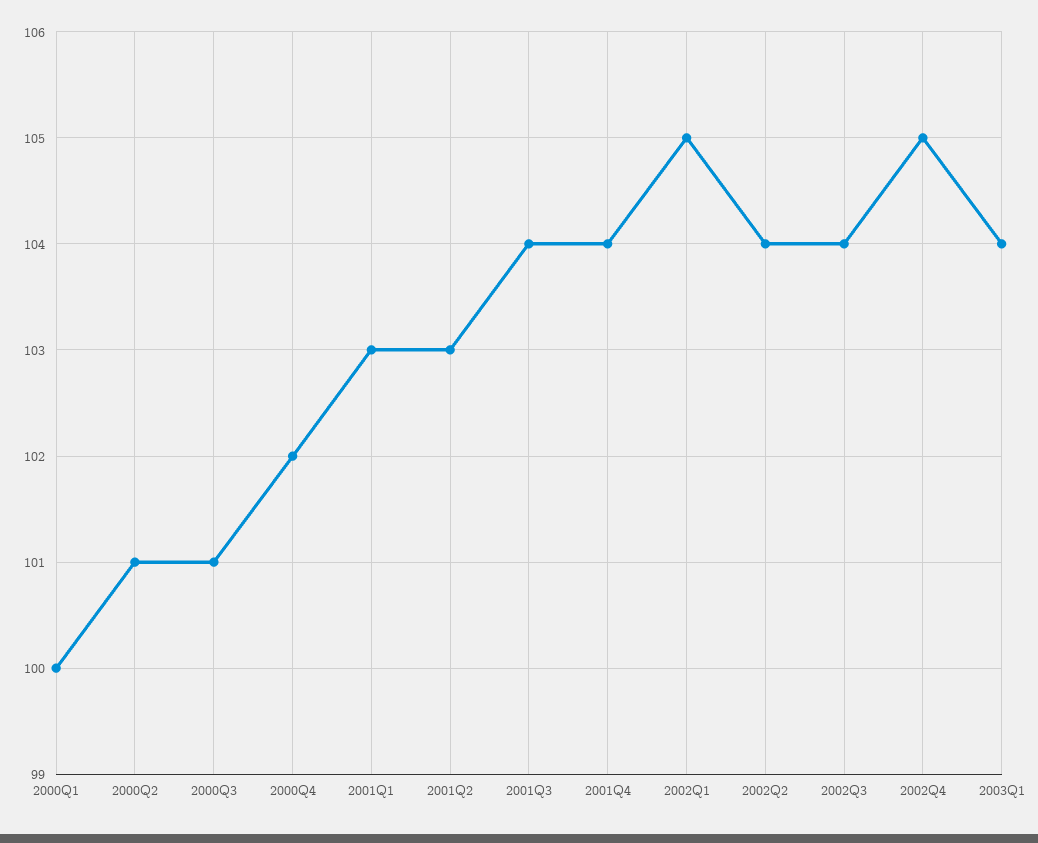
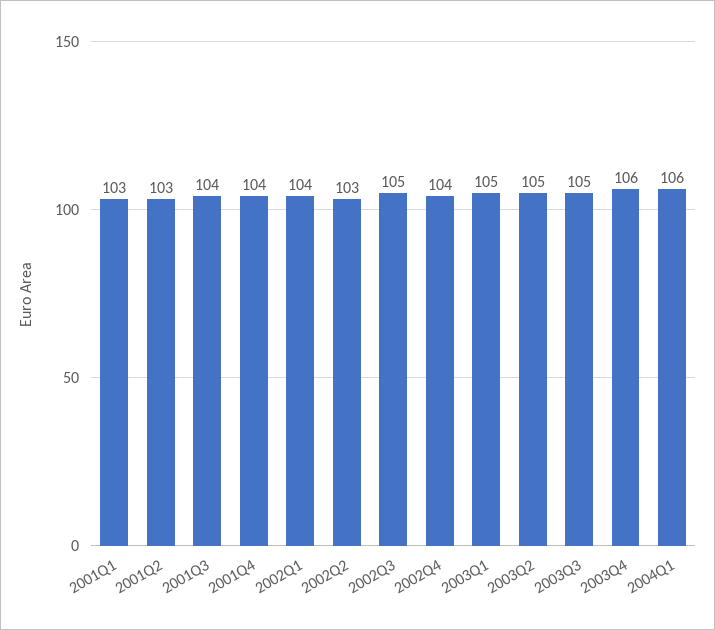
2000Q1: 100 -> none
2000Q2: 101 -> none
2000Q3: 101 -> none
2000Q4: 102 -> none
2002Q1: 105 -> 104
2002Q2: 104 -> 103
2002Q3: 104 -> 105
2002Q4: 105 -> 104
2003Q1: 104 -> 105
2003Q2: none -> 105
2003Q3: none -> 105
2003Q4: none -> 106
2004Q1: none -> 106

